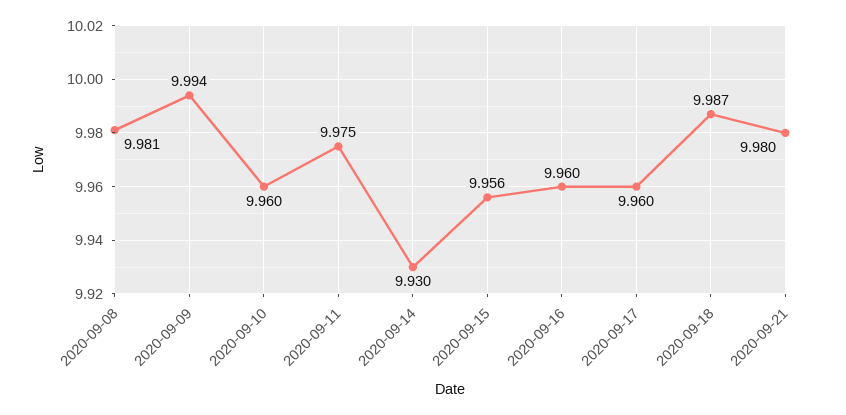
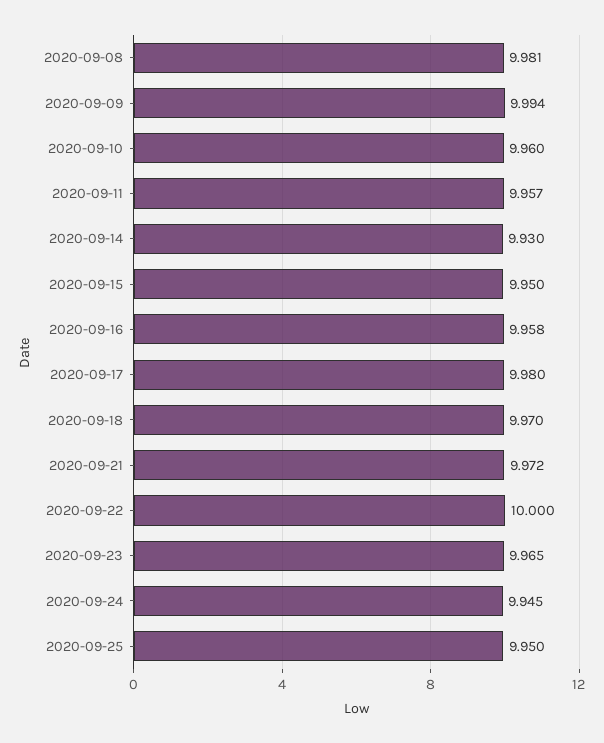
2020-09-11: 9.975 -> 9.957
2020-09-15: 9.956 -> 9.95
2020-09-16: 9.96 -> 9.958
2020-09-17: 9.96 -> 9.98
2020-09-18: 9.987 -> 9.97
2020-09-21: 9.98 -> 9.972
2020-09-22: none -> 10
2020-09-23: none -> 9.965
2020-09-24: none -> 9.945
2020-09-25: none -> 9.95

